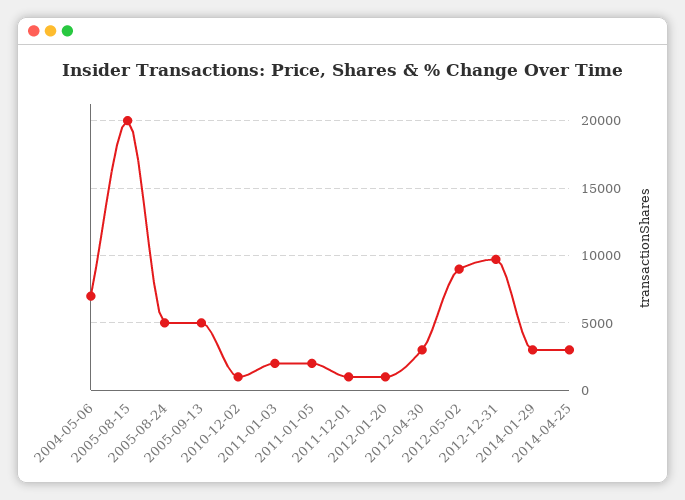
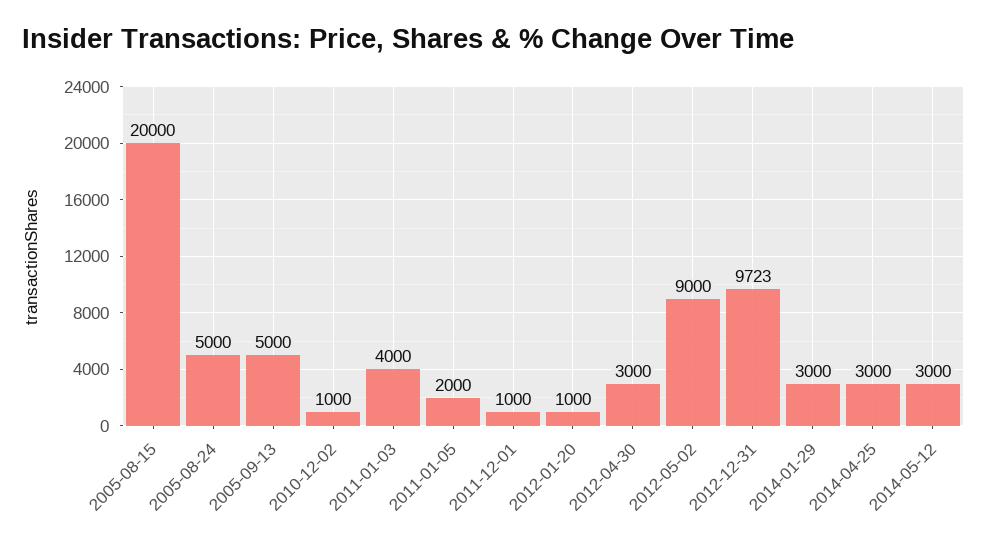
2004-05-06: 7000 -> none
2011-01-03: 2000 -> 4000
2014-05-12: none -> 3000

